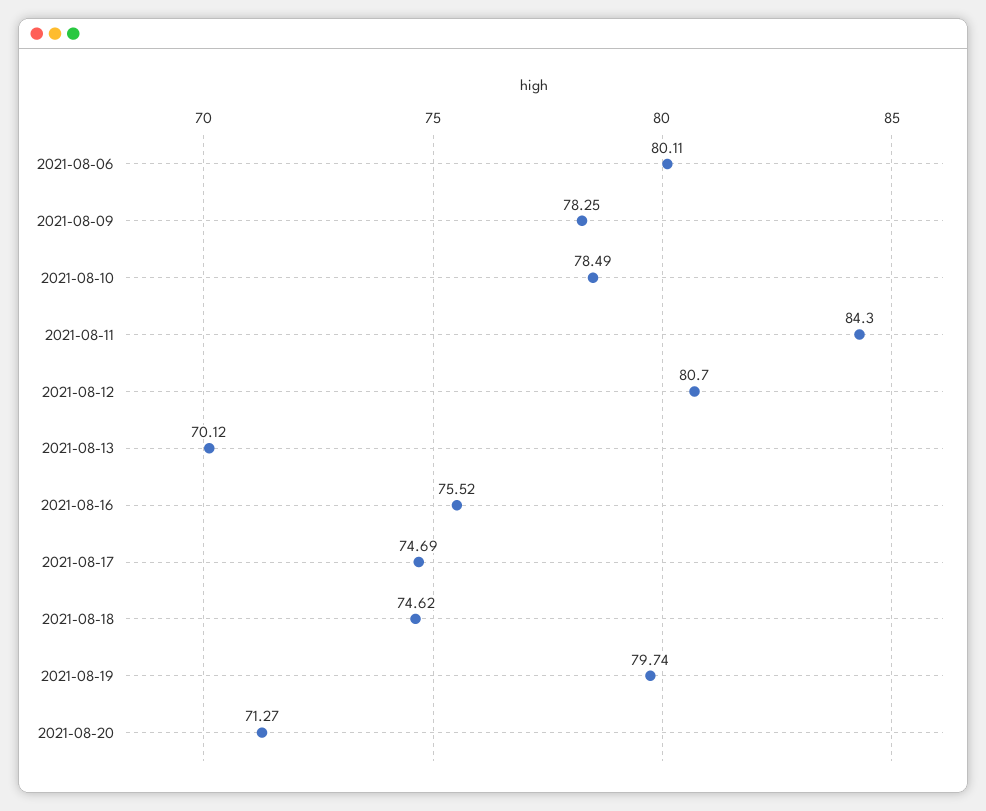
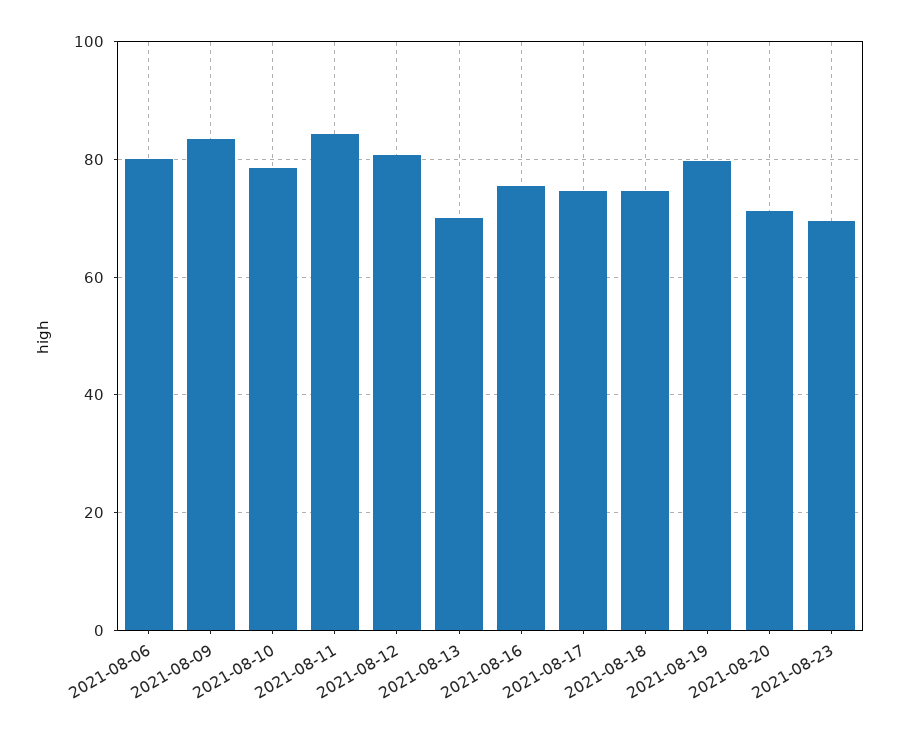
2021-08-09: 78.25 -> 84
2021-08-23: none -> 70

